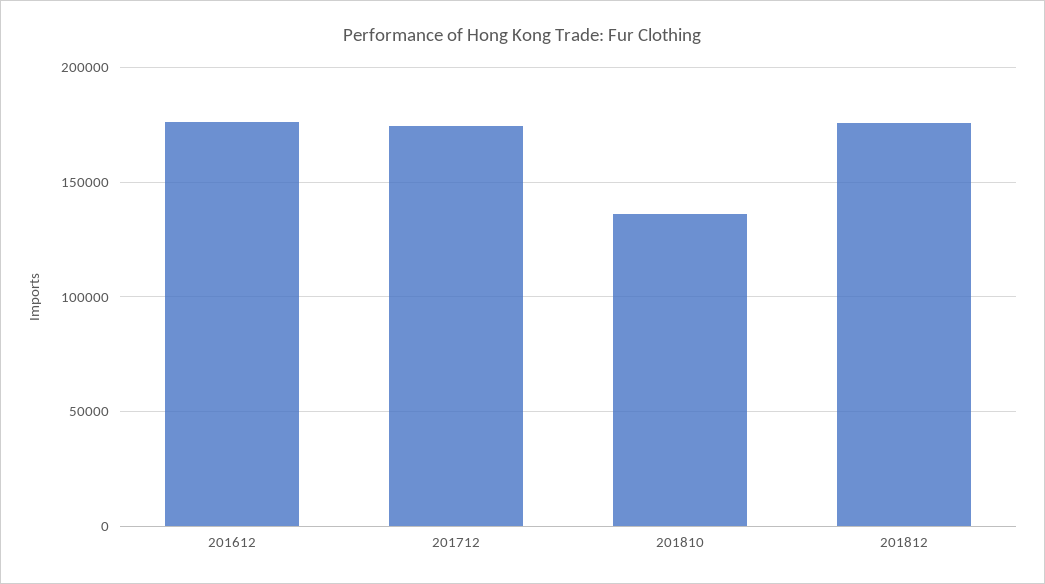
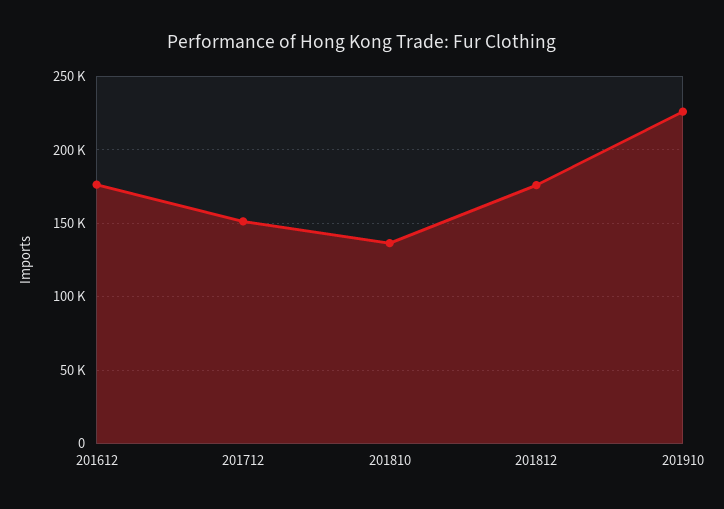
201712: 175000 -> 150000
201910: none -> 225000

